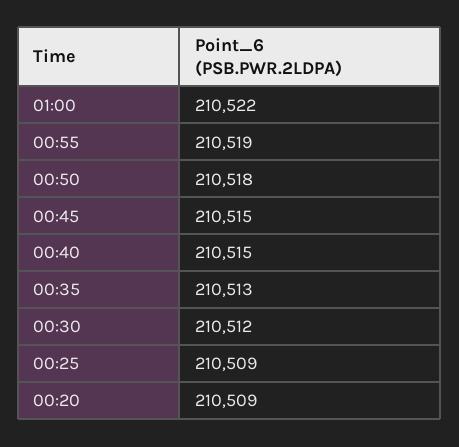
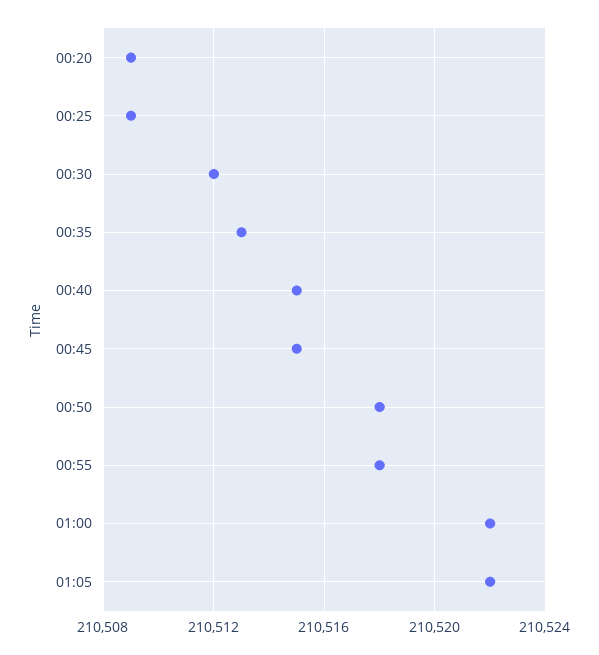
00:55: 210519 -> 210518
01:05: none -> 210522

